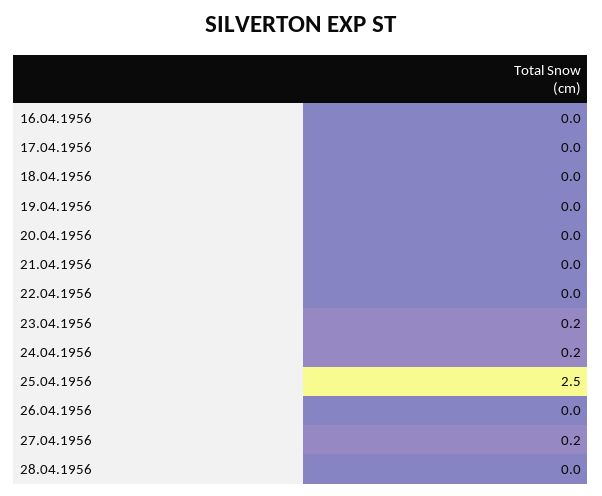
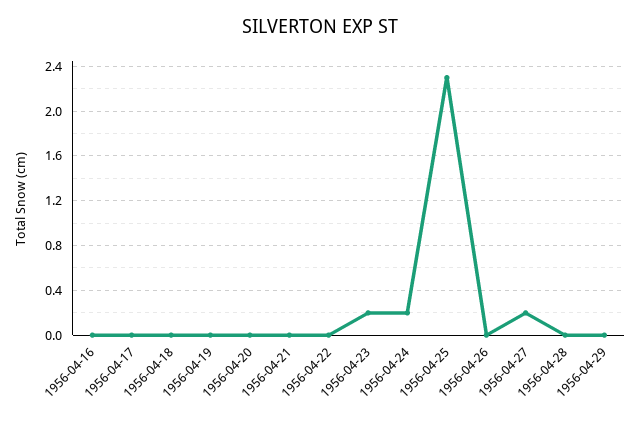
25.04.1956: 2.5 -> 2.3
1956-04-29: none -> 0

